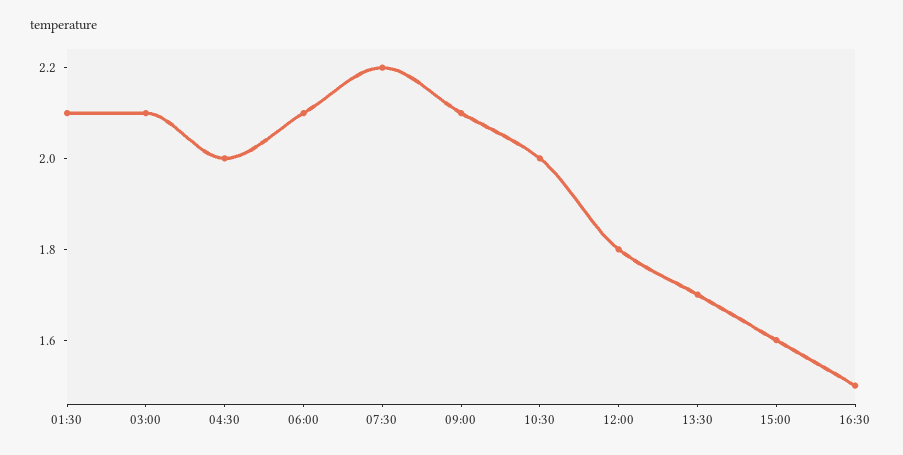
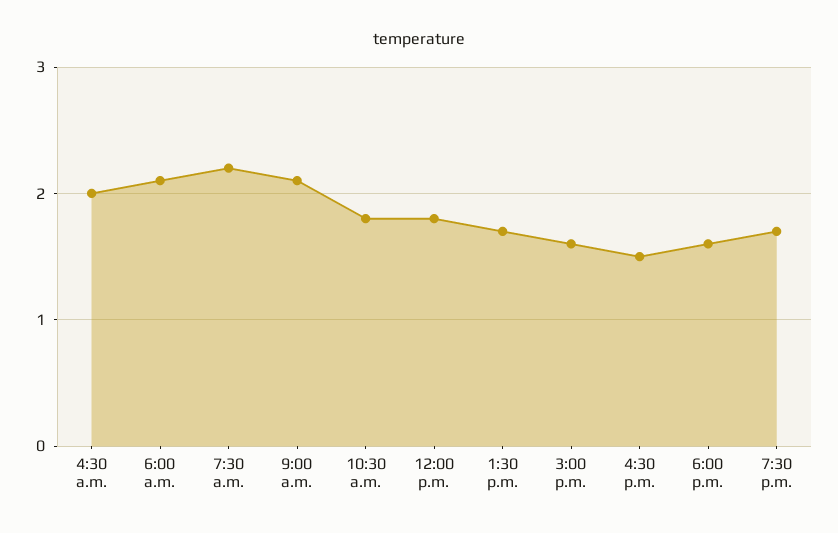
01:30: 2.1 -> none
03:00: 2.1 -> none
10:30: 2 -> 1.8
6:00 p.m.: none -> 1.6
7:30 p.m.: none -> 1.7

